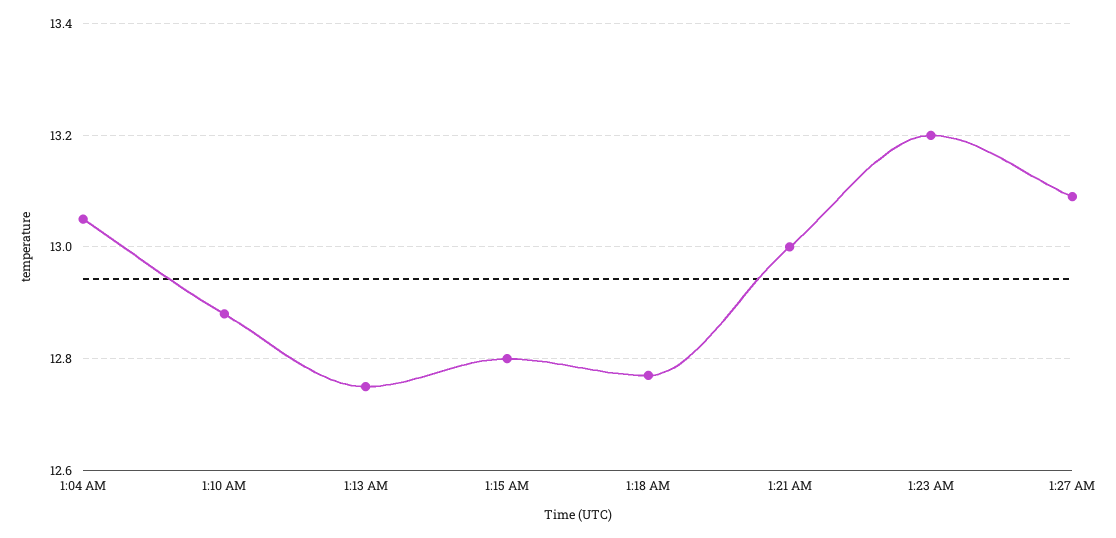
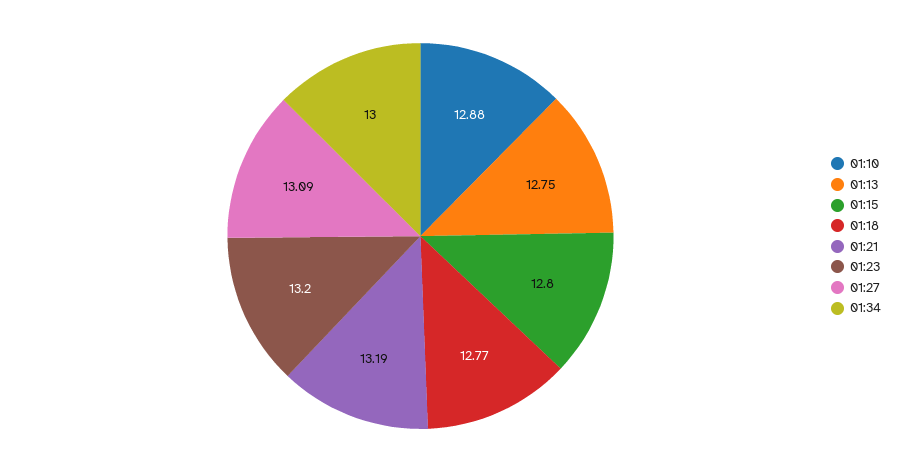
1:04 AM: 13.05 -> none
1:21 AM: 13 -> 13.19
01:34: none -> 13

